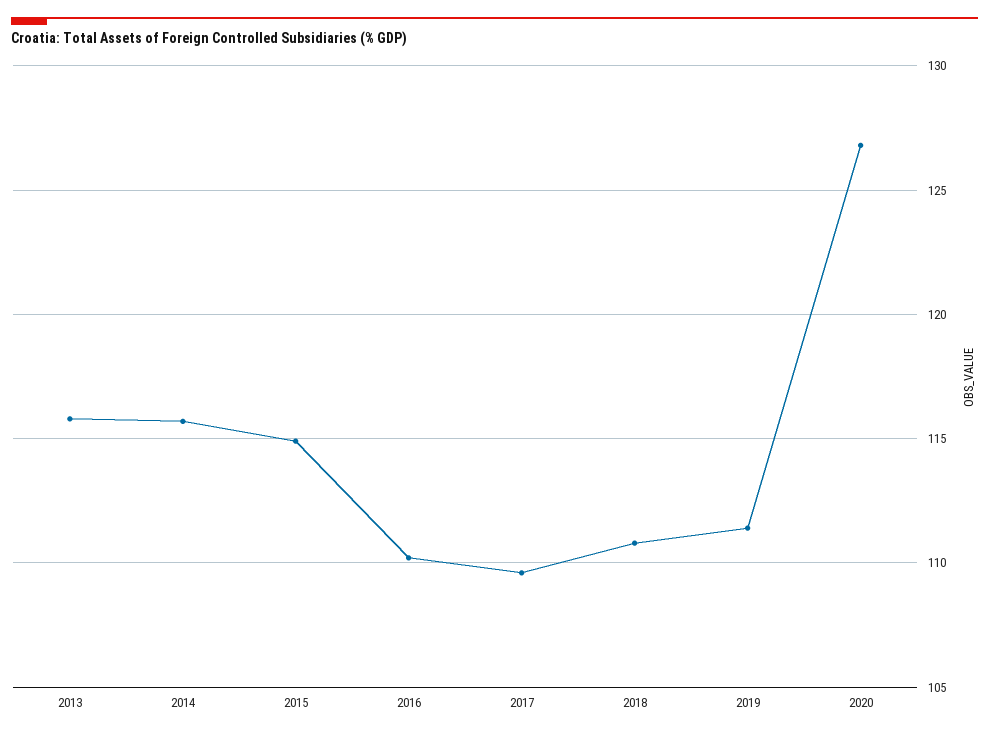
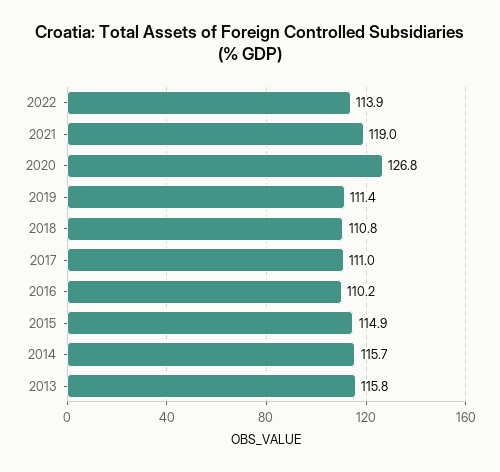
2017: 109.5 -> 111
2022: none -> 113.9
2021: none -> 119

